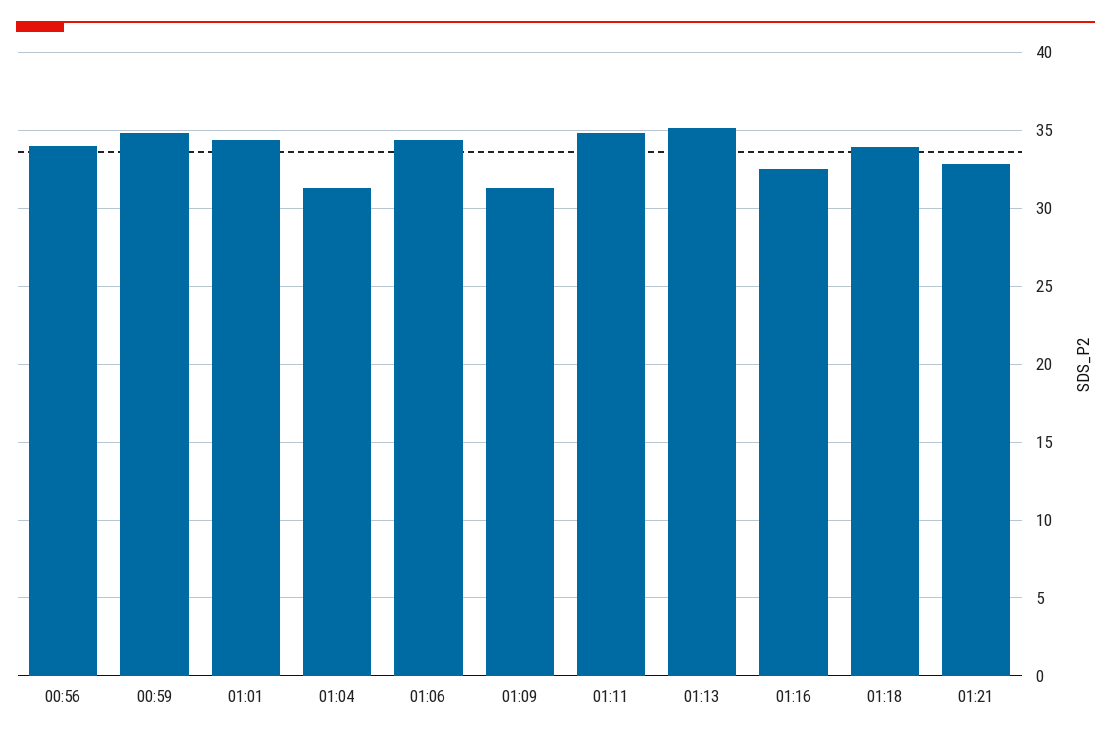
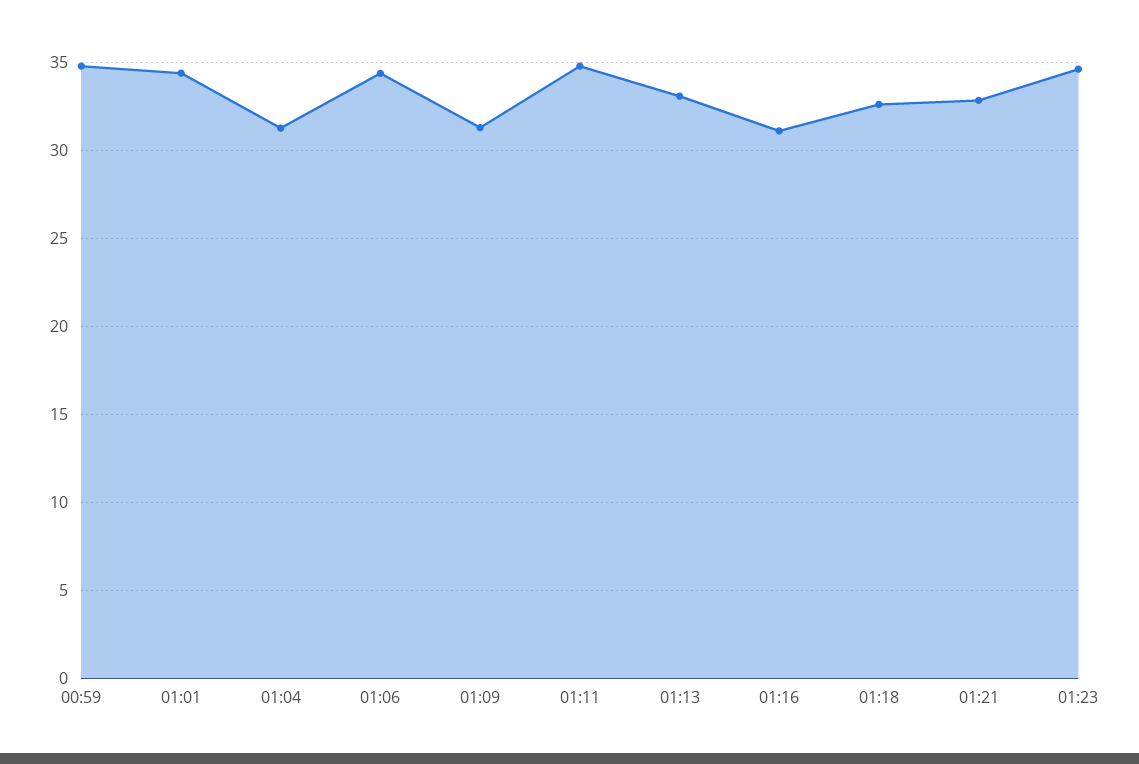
00:56: 34 -> none
01:13: 35 -> 33
01:16: 32.5 -> 31
01:18: 34 -> 32.5
01:23: none -> 34.5

